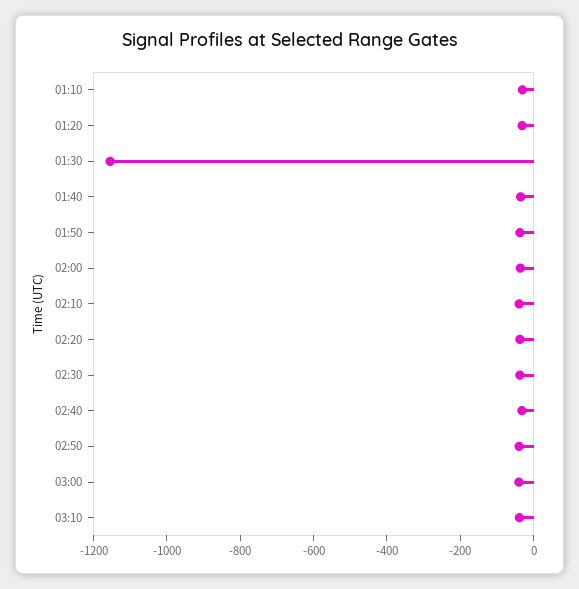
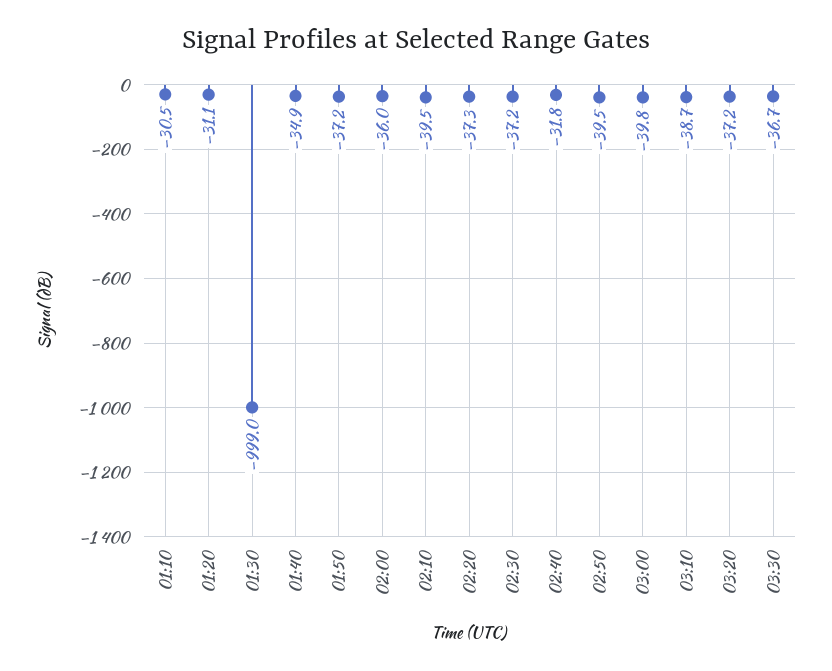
01:30: -1150 -> -999
03:20: none -> -37.2
03:30: none -> -36.7

